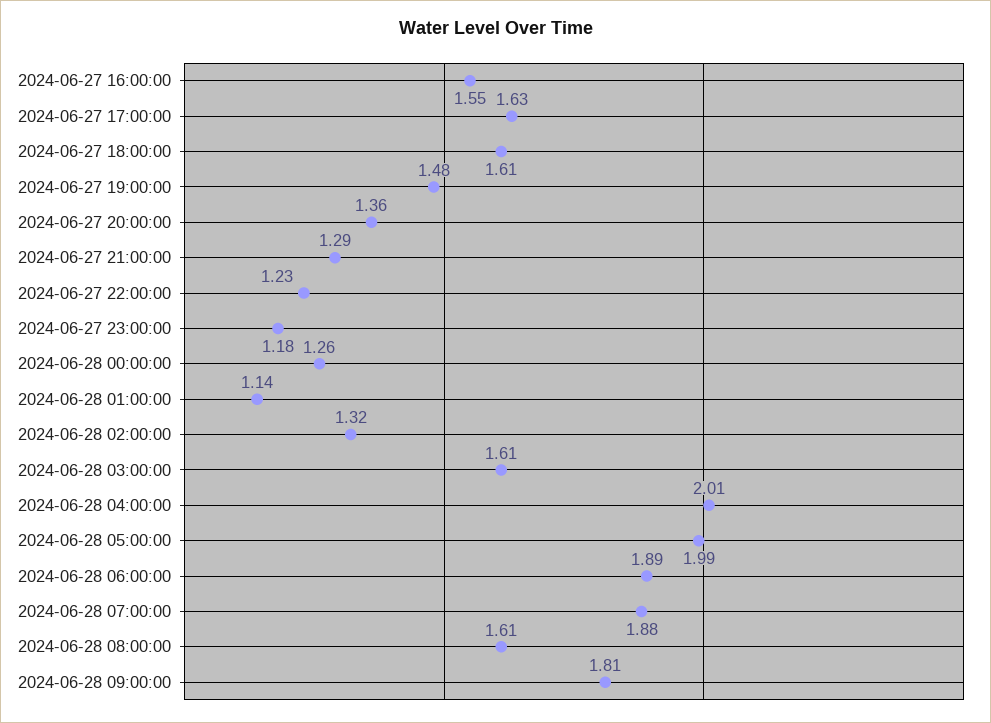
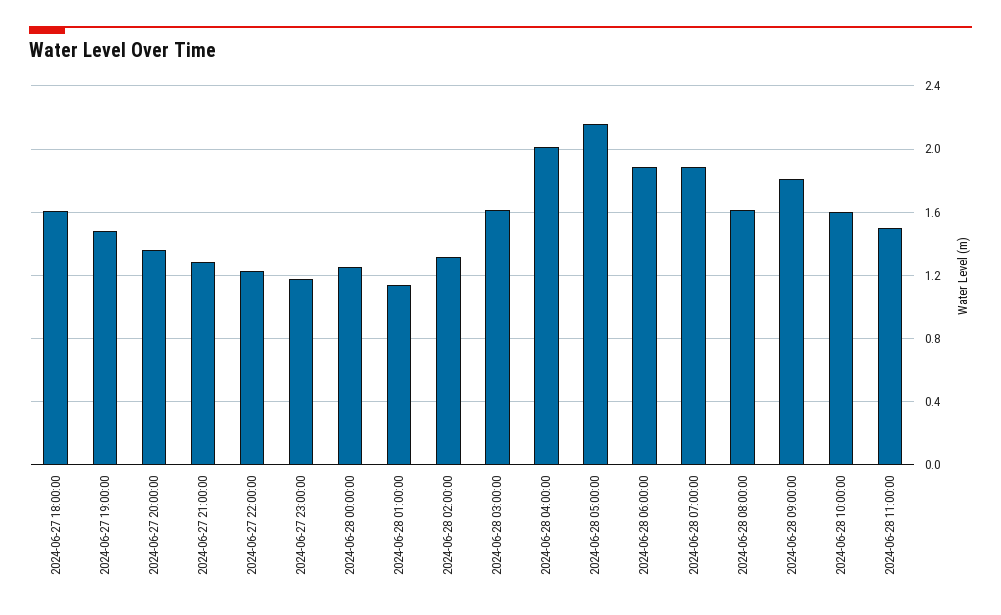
2024-06-27 16:00:00: 1.55 -> none
2024-06-27 17:00:00: 1.63 -> none
2024-06-28 05:00:00: 1.99 -> 2.15
2024-06-28 10:00:00: none -> 1.6
2024-06-28 11:00:00: none -> 1.5

